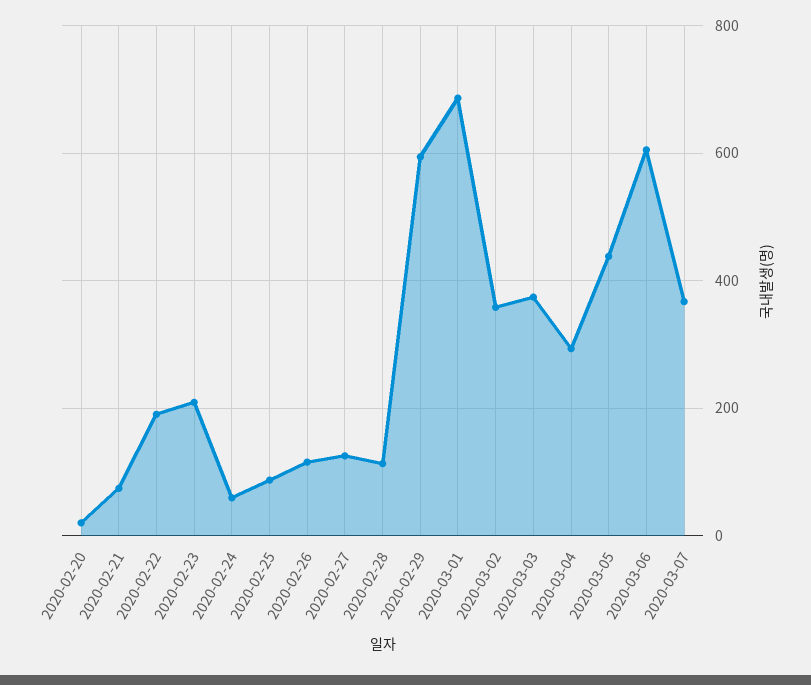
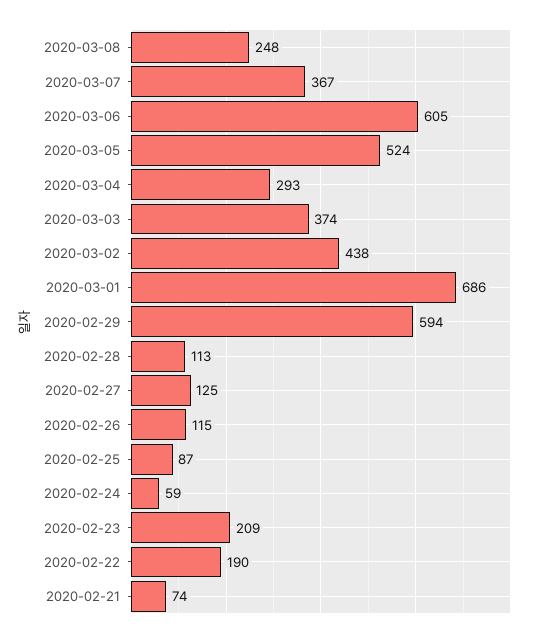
2020-02-20: 20 -> none
2020-03-02: 360 -> 438
2020-03-05: 440 -> 524
2020-03-08: none -> 248

